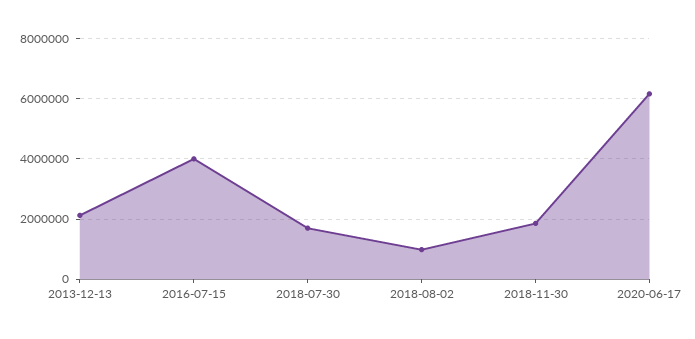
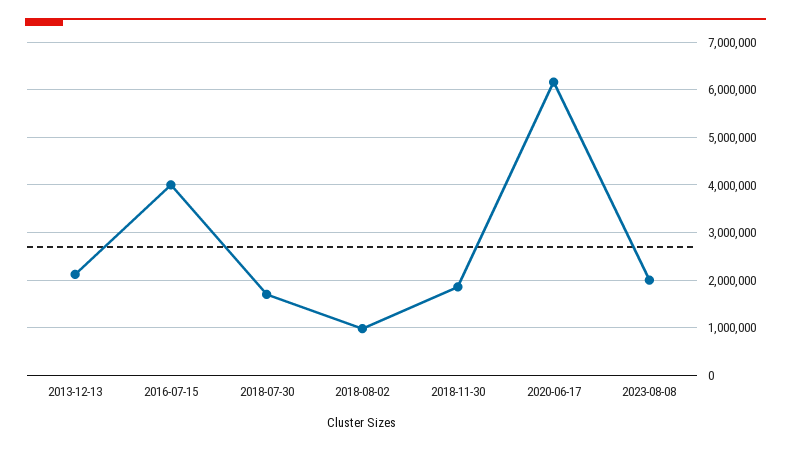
2023-08-08: none -> 2000000

